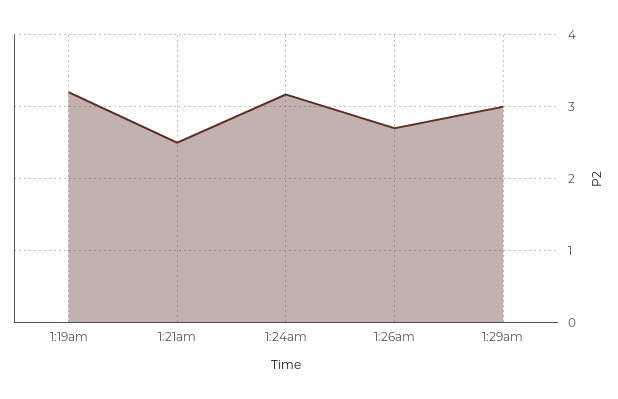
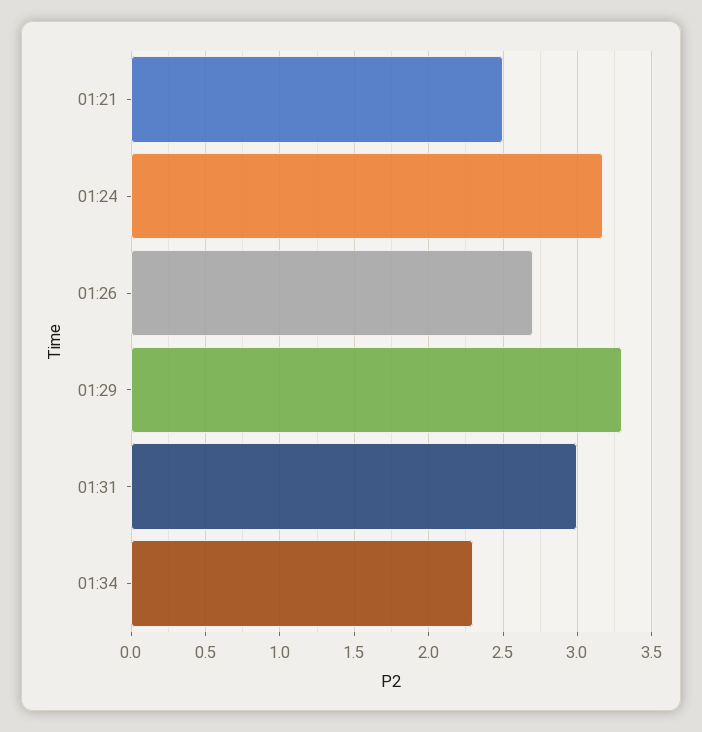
1:19am: 3.2 -> none
1:29am: 3 -> 3.3
01:31: none -> 3
01:34: none -> 2.3

